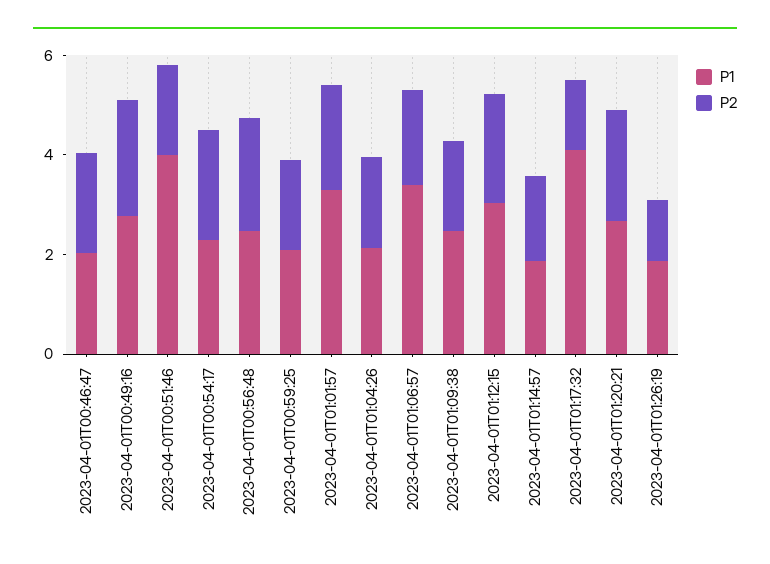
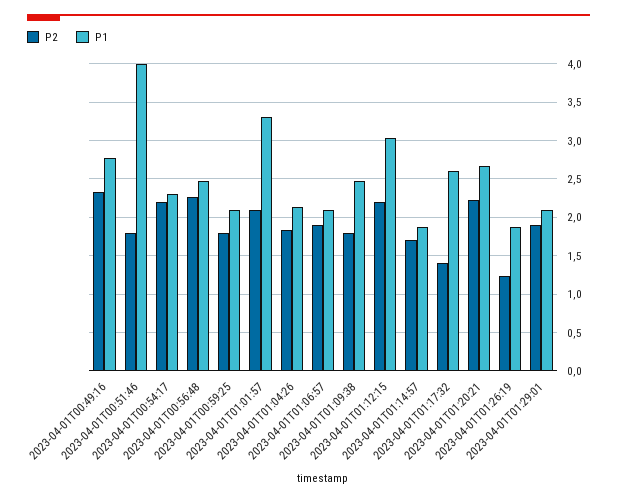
P1, 2023-04-01T00:46:47: 2 -> none
P2, 2023-04-01T00:46:47: 2 -> none
P1, 2023-04-01T01:06:57: 3.5 -> 2.1
P1, 2023-04-01T01:17:32: 4 -> 2.6
P2, 2023-04-01T01:29:01: none -> 1.9
P1, 2023-04-01T01:29:01: none -> 2.1

